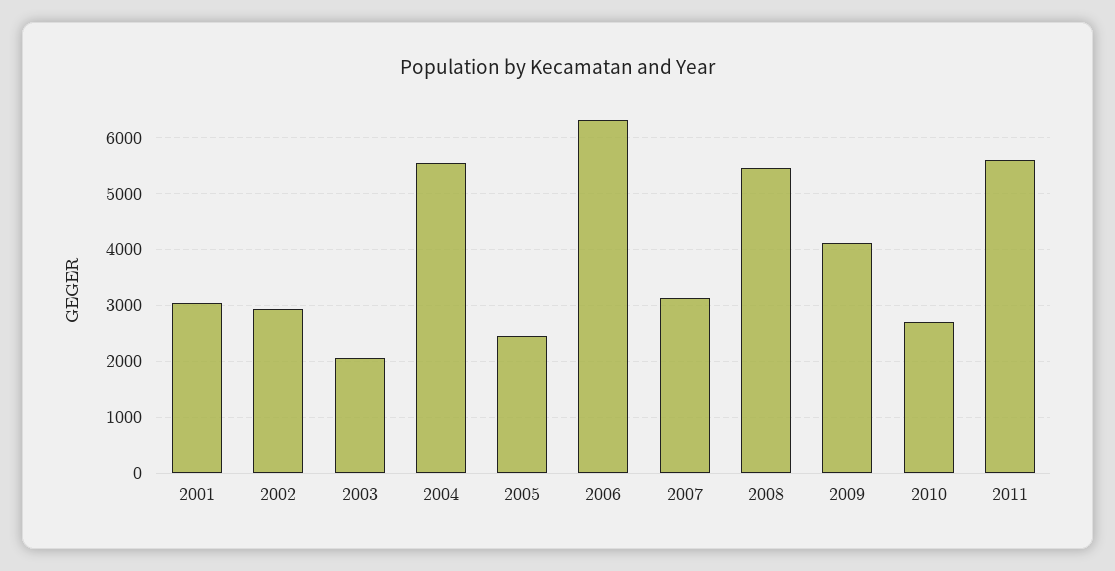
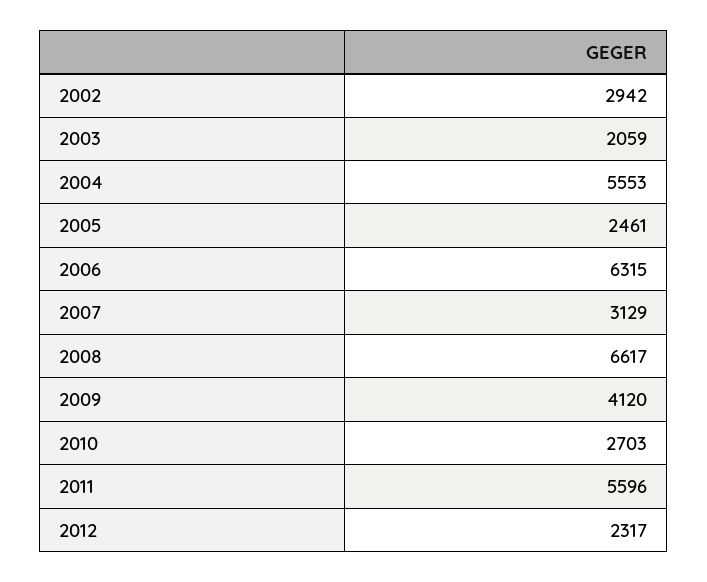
2001: 3000 -> none
2008: 5400 -> 6617
2012: none -> 2317

